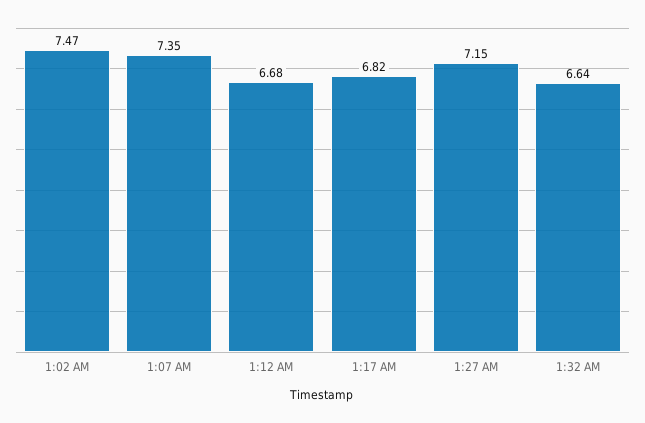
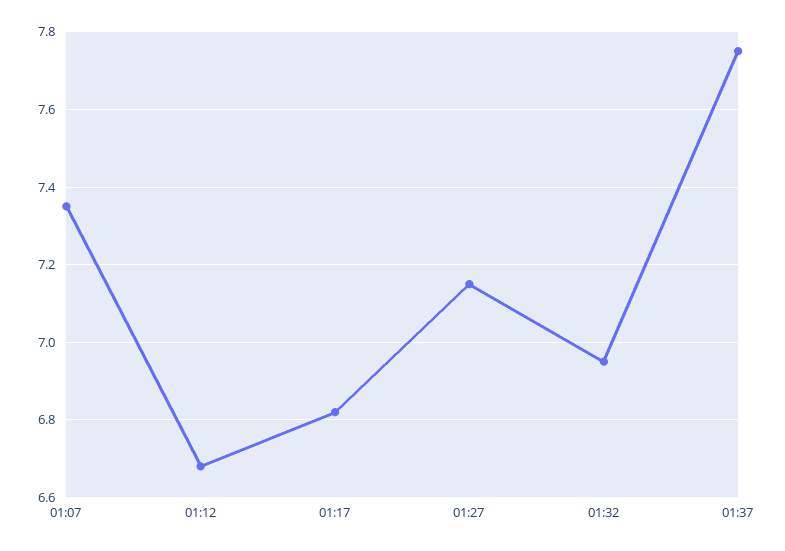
1:02 AM: 7.47 -> none
1:32 AM: 6.64 -> 6.95
01:37: none -> 7.75

